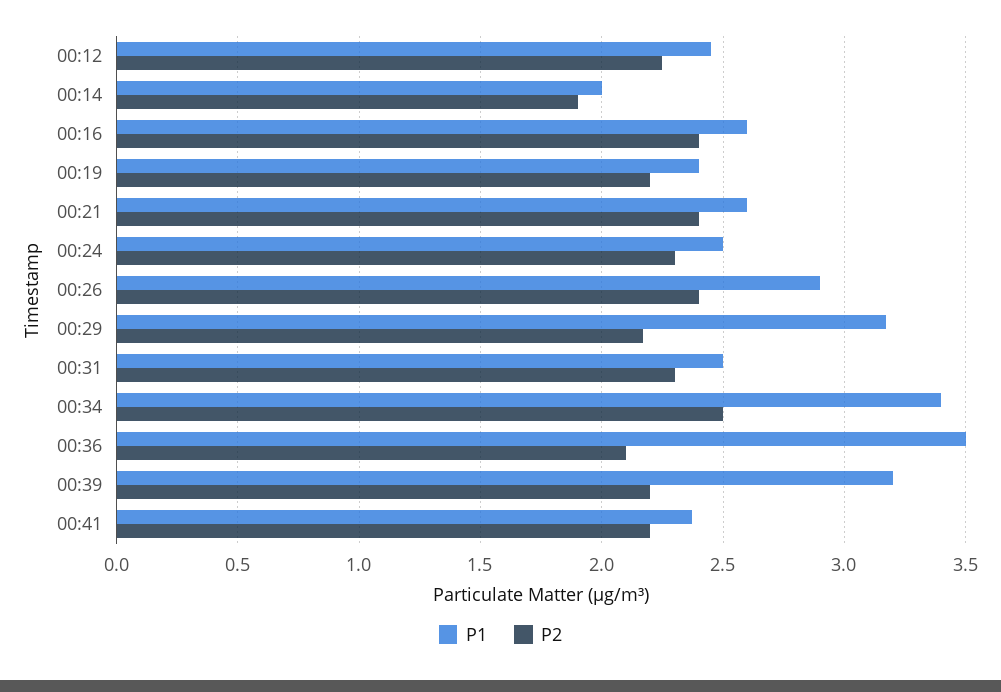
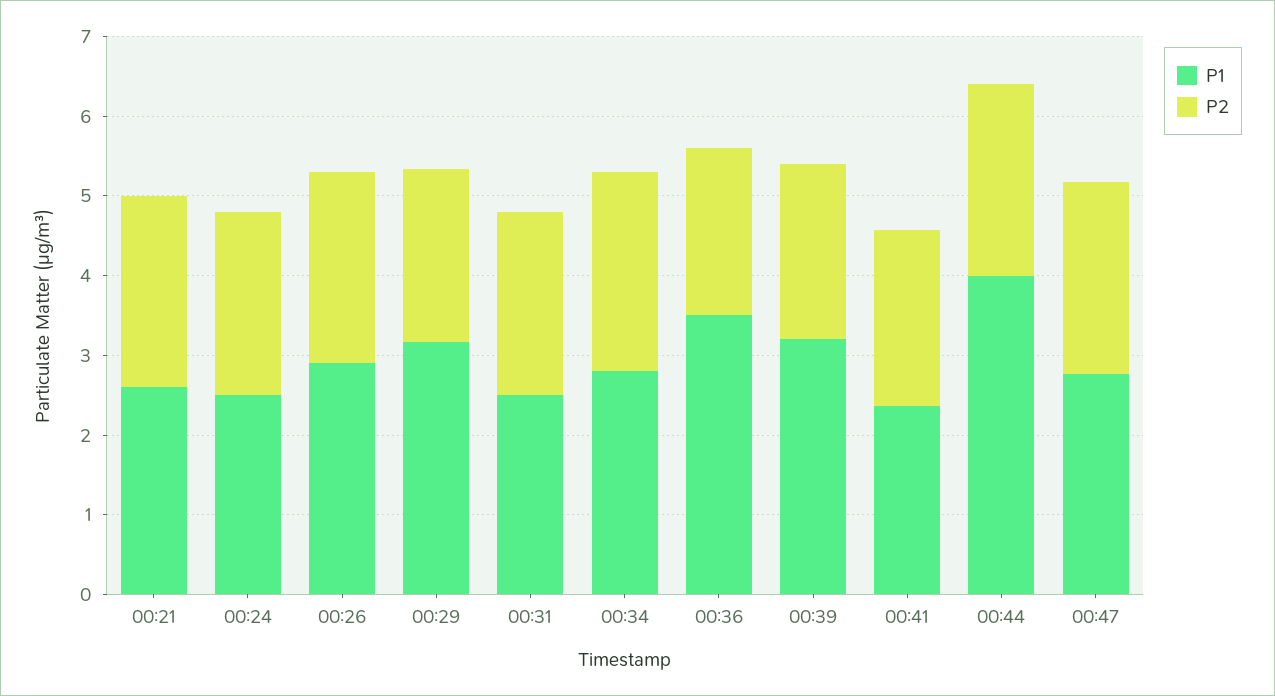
P1, 00:12: 2.45 -> none
P2, 00:12: 2.25 -> none
P1, 00:14: 2 -> none
P2, 00:14: 1.9 -> none
P1, 00:16: 2.6 -> none
P2, 00:16: 2.4 -> none
P1, 00:19: 2.4 -> none
P2, 00:19: 2.2 -> none
P1, 00:34: 3.4 -> 2.8
P1, 00:44: none -> 4
P2, 00:44: none -> 2.4
P1, 00:47: none -> 2.8
P2, 00:47: none -> 2.4

